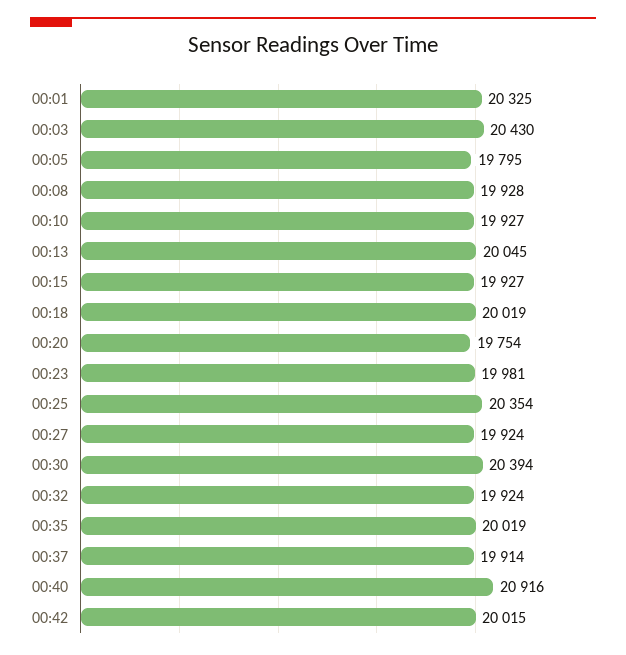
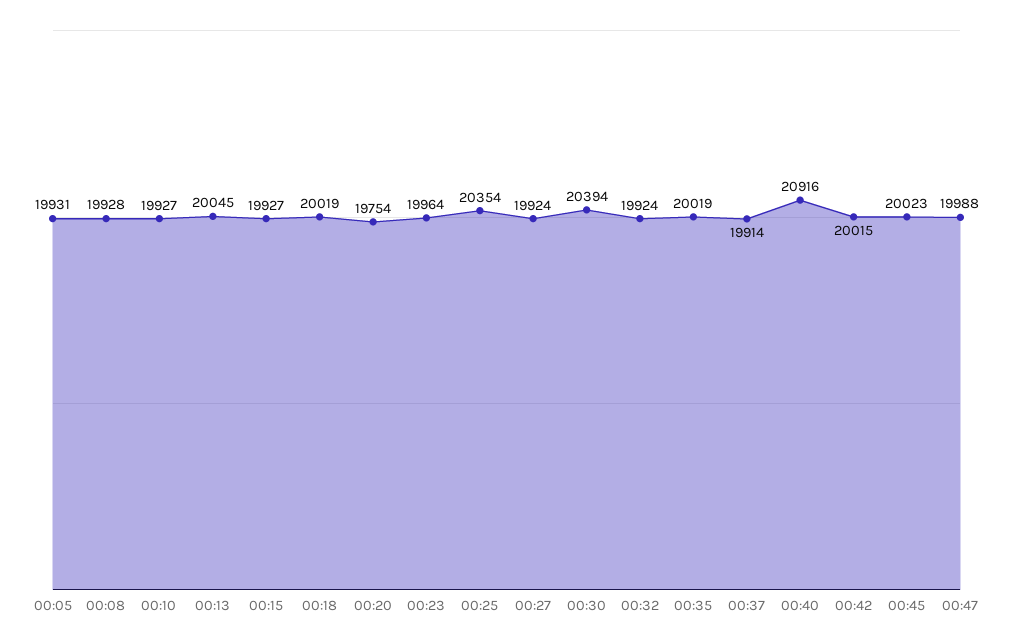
00:01: 20325 -> none
00:03: 20430 -> none
00:05: 19795 -> 19931
00:23: 19981 -> 19964
00:45: none -> 20023
00:47: none -> 19988

